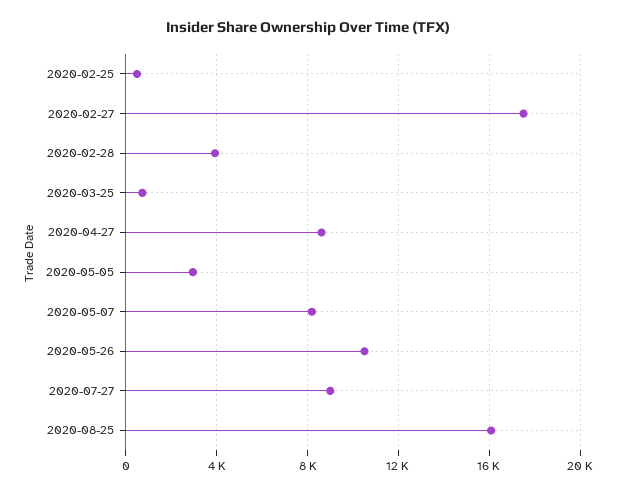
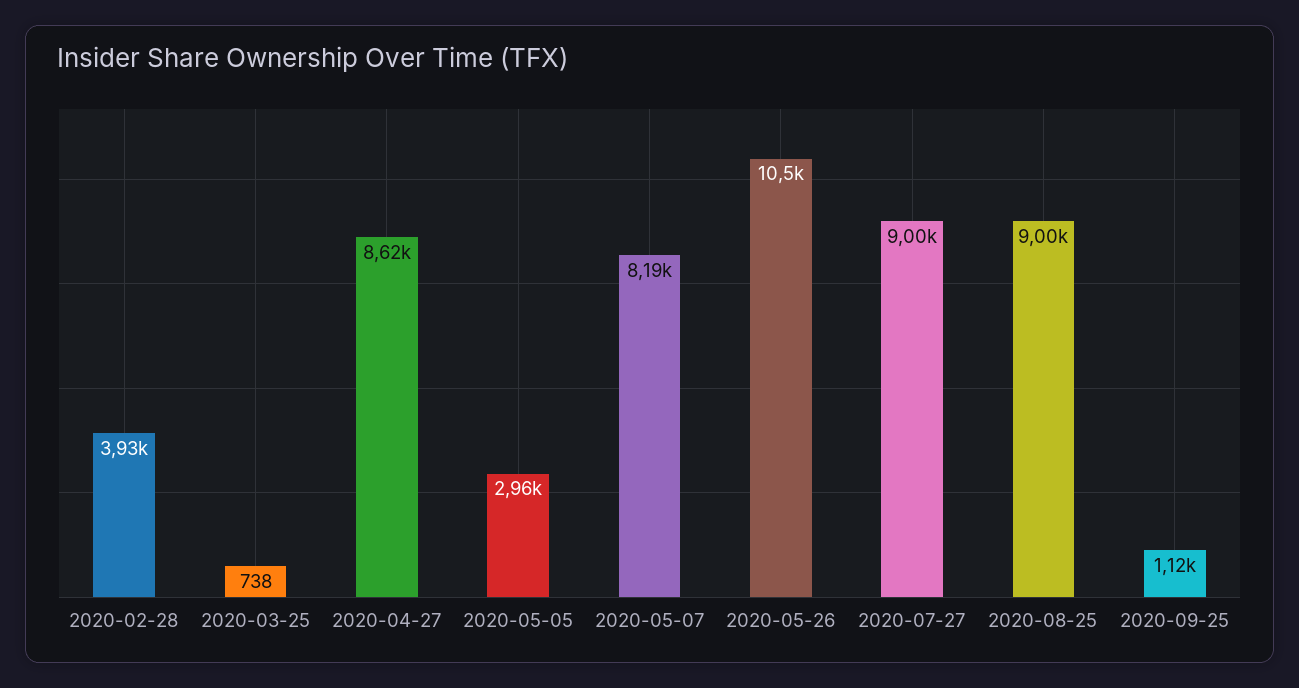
2020-02-25: 500 -> none
2020-02-27: 17500 -> none
2020-08-25: 16000 -> 9000
2020-09-25: none -> 1120

